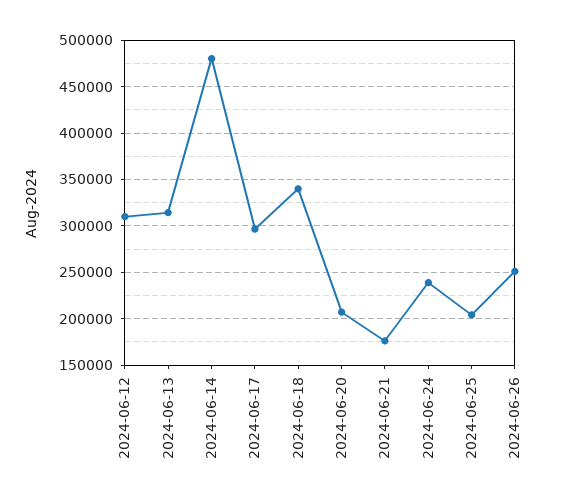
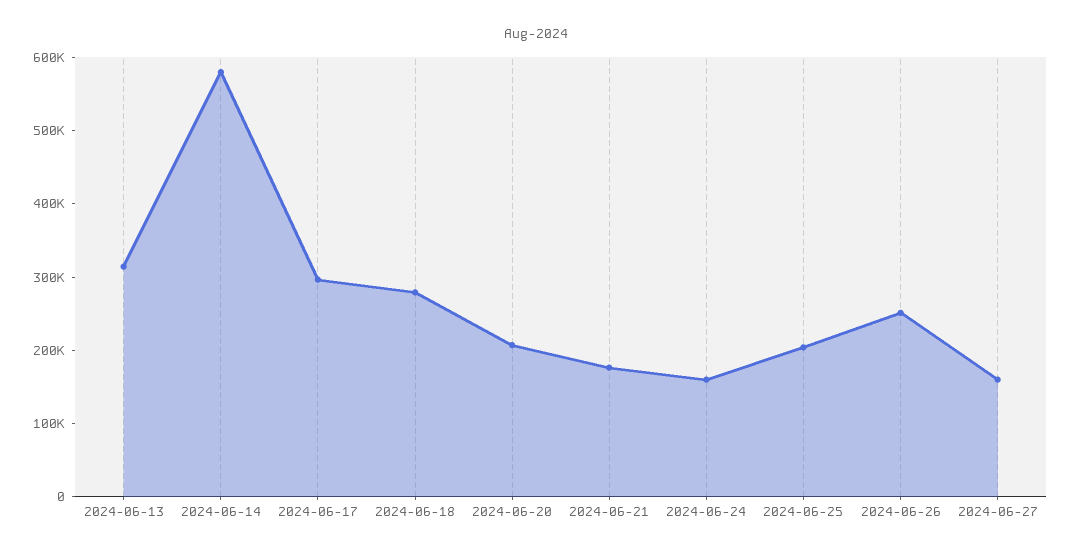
2024-06-12: 310000 -> none
2024-06-14: 480000 -> 580000
2024-06-18: 340000 -> 280000
2024-06-24: 240000 -> 160000
2024-06-27: none -> 160000

